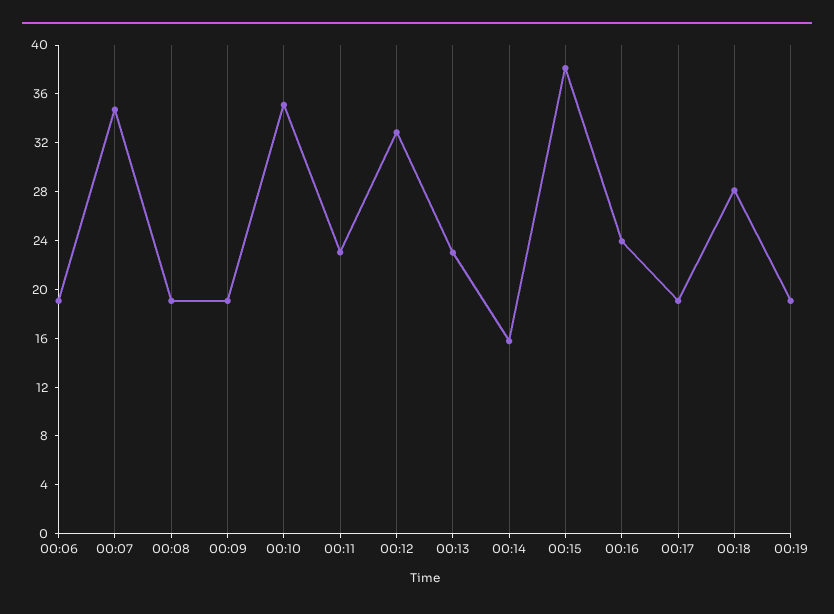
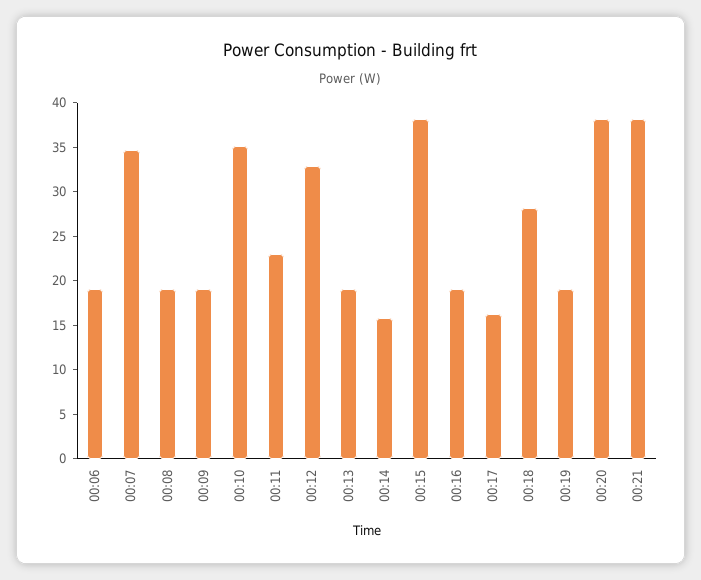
00:13: 23 -> 19
00:16: 24 -> 19
00:17: 19 -> 16
00:20: none -> 38
00:21: none -> 38

